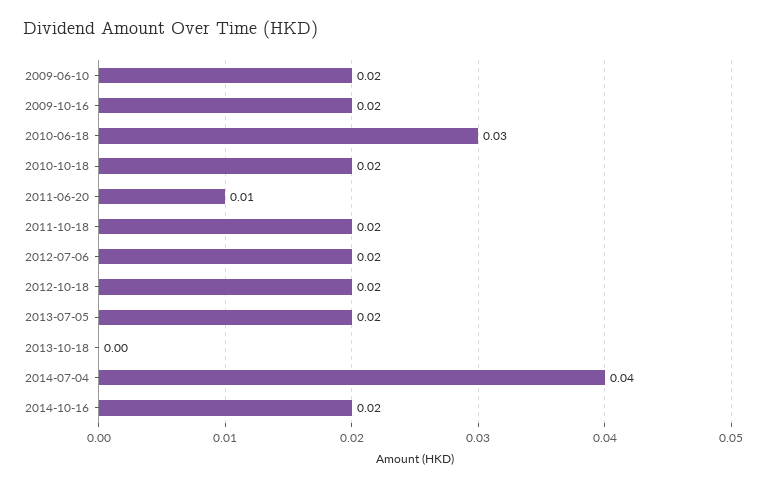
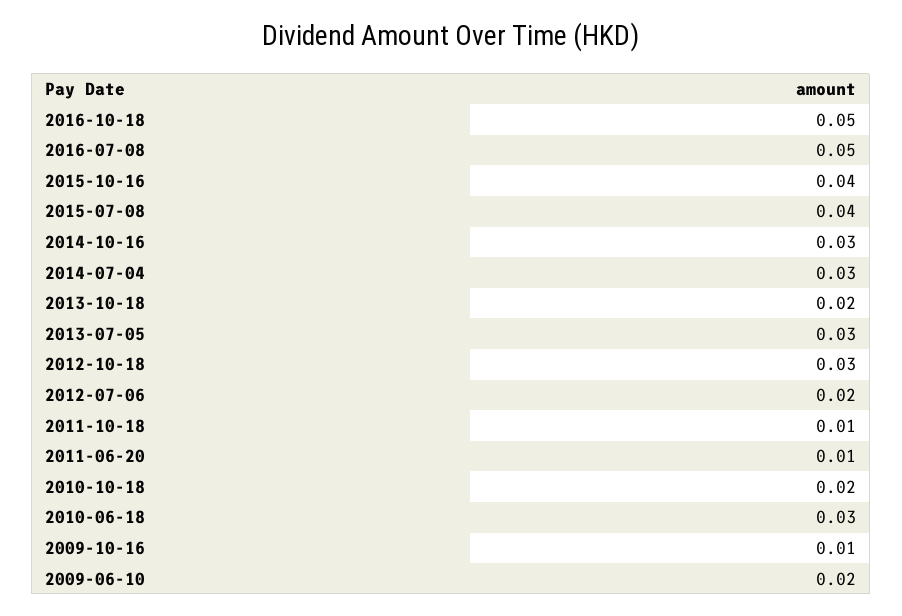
2009-10-16: 0.02 -> 0.01
2011-10-18: 0.02 -> 0.01
2012-10-18: 0.02 -> 0.03
2013-07-05: 0.02 -> 0.03
2013-10-18: 0 -> 0.02
2014-07-04: 0.04 -> 0.03
2014-10-16: 0.02 -> 0.03
2016-10-18: none -> 0.05
2016-07-08: none -> 0.05
2015-10-16: none -> 0.04
2015-07-08: none -> 0.04

